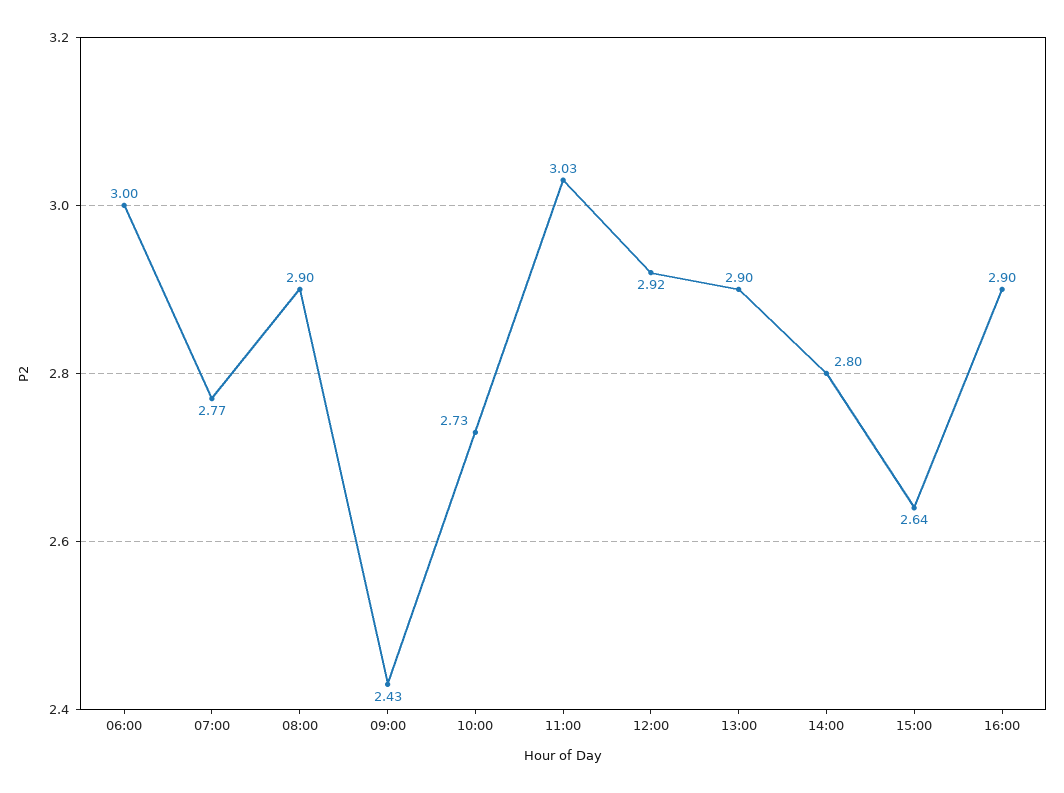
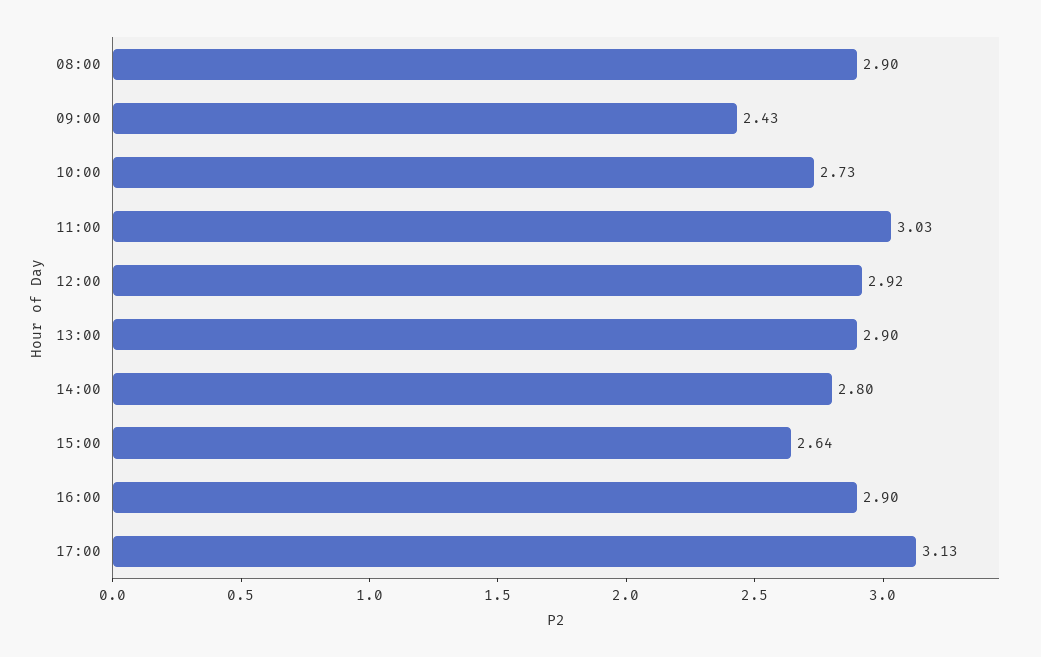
06:00: 3 -> none
07:00: 2.77 -> none
17:00: none -> 3.13

